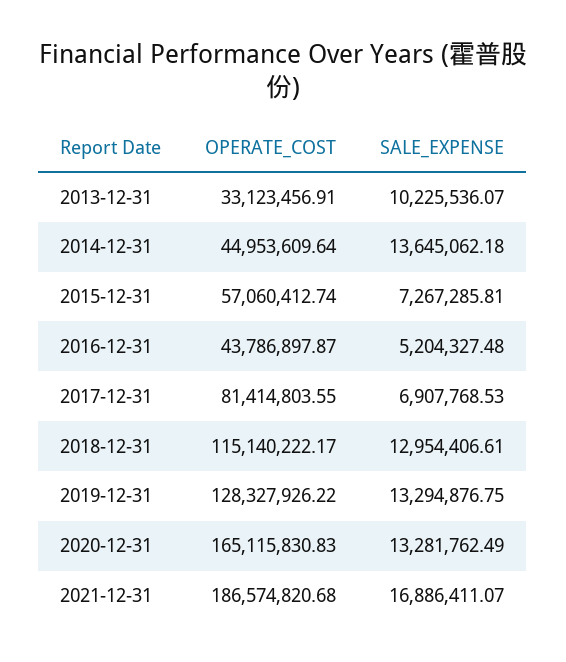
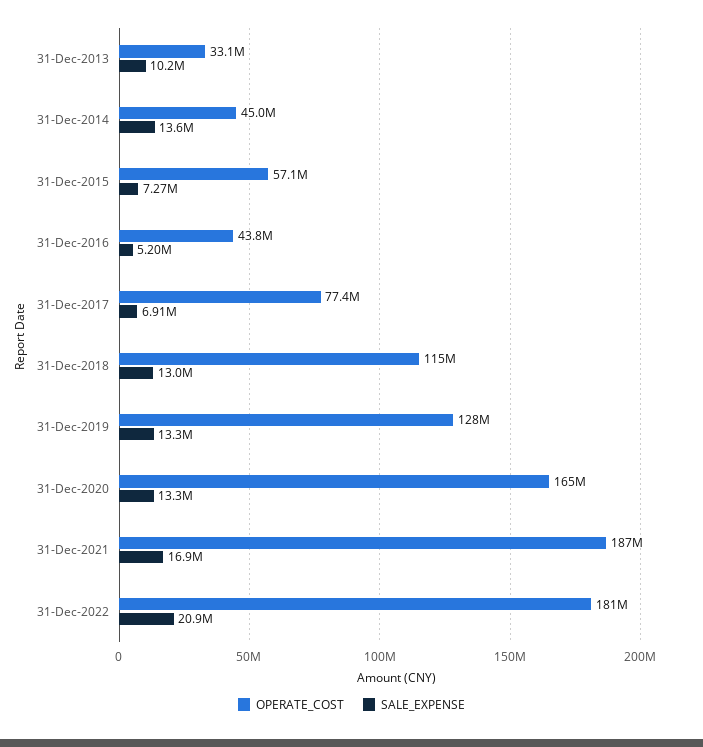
OPERATE_COST, 2017-12-31: 81414803.55 -> 77400000
OPERATE_COST, 31-Dec-2022: none -> 181000000
SALE_EXPENSE, 31-Dec-2022: none -> 20900000

